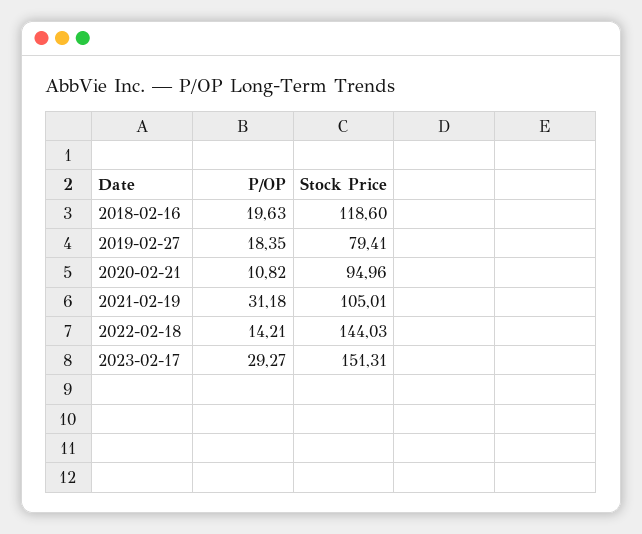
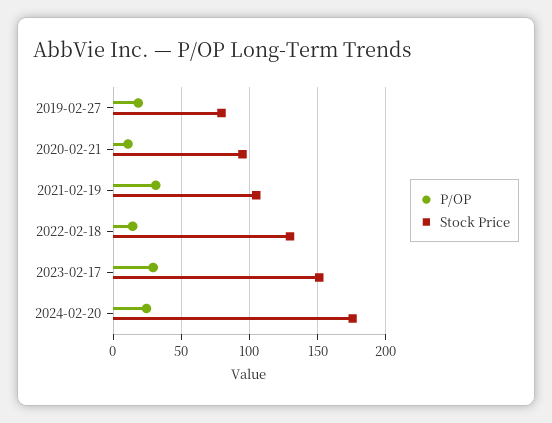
P/OP, 2018-02-16: 19.63 -> none
Stock Price, 2018-02-16: 118.6 -> none
Stock Price, 2022-02-18: 144.03 -> 130
P/OP, 2024-02-20: none -> 25
Stock Price, 2024-02-20: none -> 175

